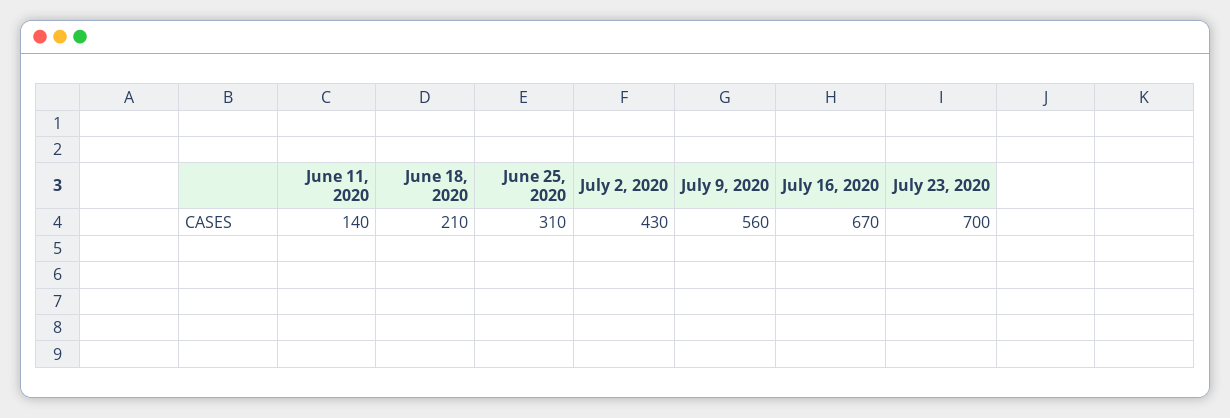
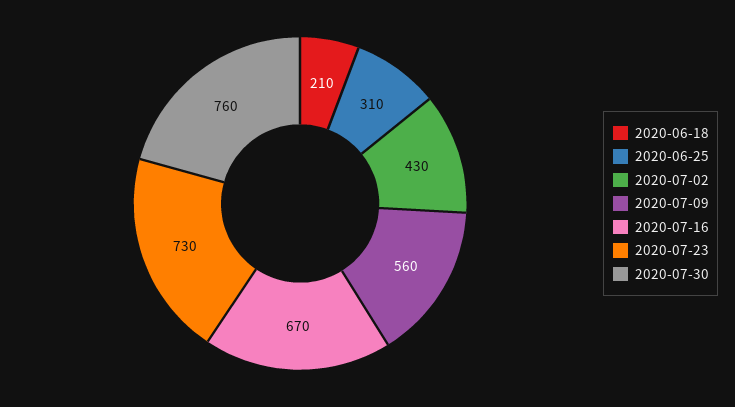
June 11, 2020: 140 -> none
July 23, 2020: 700 -> 730
2020-07-30: none -> 760

